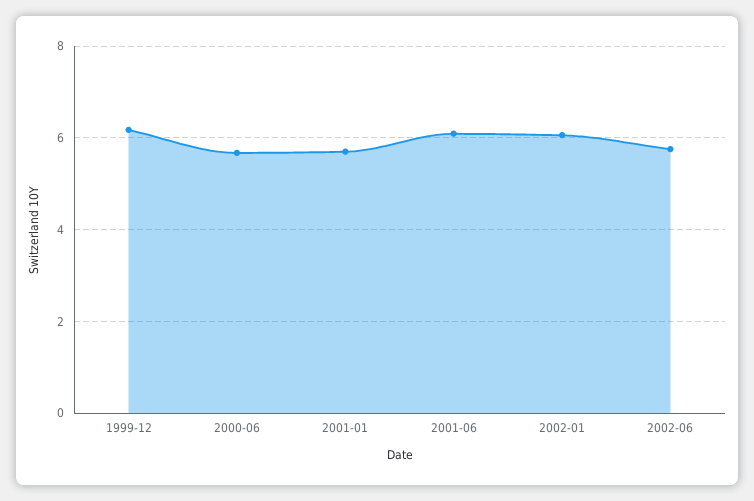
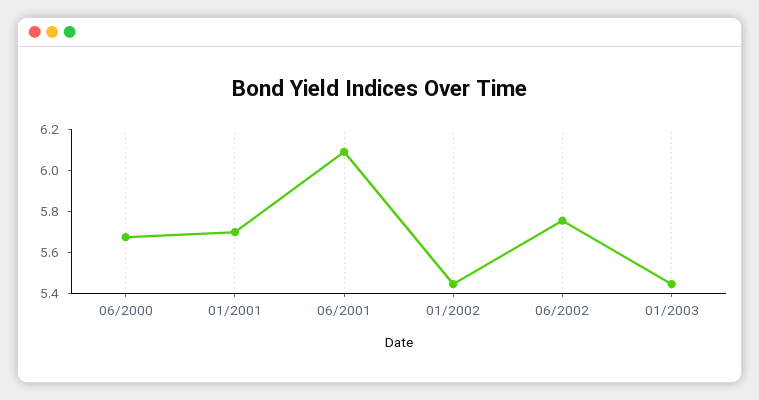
1999-12: 6.2 -> none
2002-01: 6 -> 5.45
01/2003: none -> 5.45

